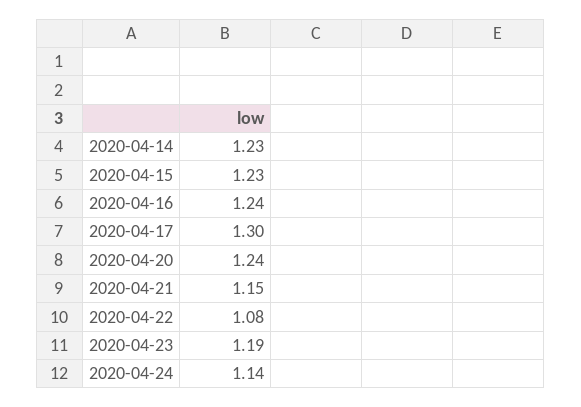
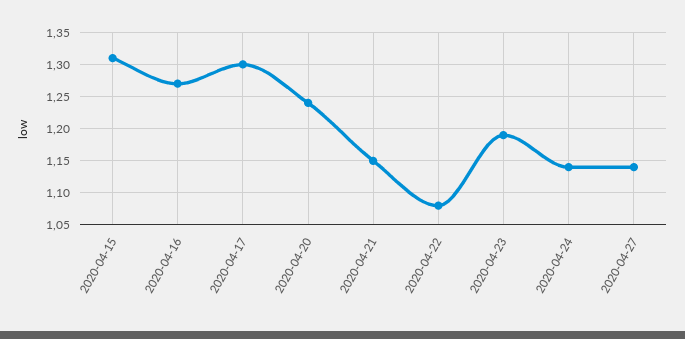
2020-04-14: 1.23 -> none
2020-04-15: 1.23 -> 1.31
2020-04-16: 1.24 -> 1.27
2020-04-27: none -> 1.14

